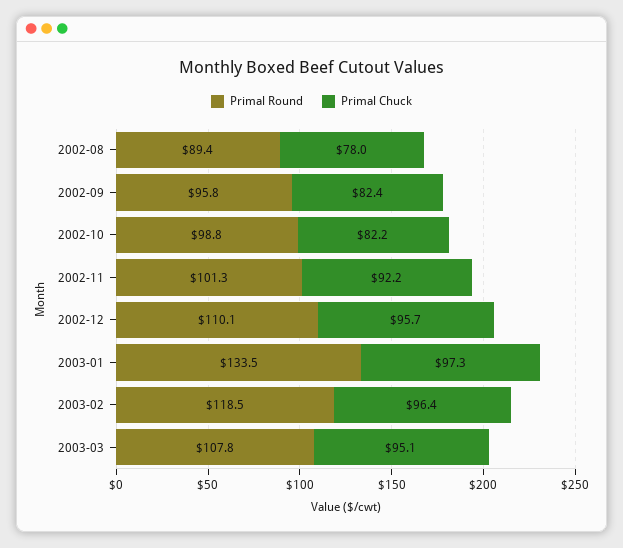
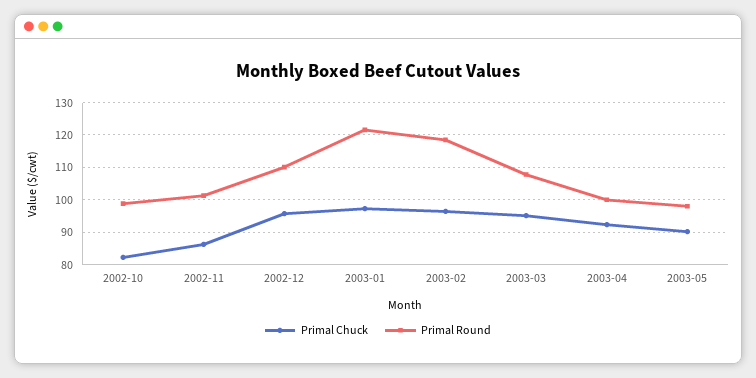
Primal Round, 2002-08: 89.4 -> none
Primal Chuck, 2002-08: 78 -> none
Primal Round, 2002-09: 95.8 -> none
Primal Chuck, 2002-09: 82.4 -> none
Primal Chuck, 2002-11: 92.2 -> 86
Primal Round, 2003-01: 133.5 -> 122
Primal Chuck, 2003-04: none -> 92
Primal Round, 2003-04: none -> 100
Primal Chuck, 2003-05: none -> 90
Primal Round, 2003-05: none -> 98

